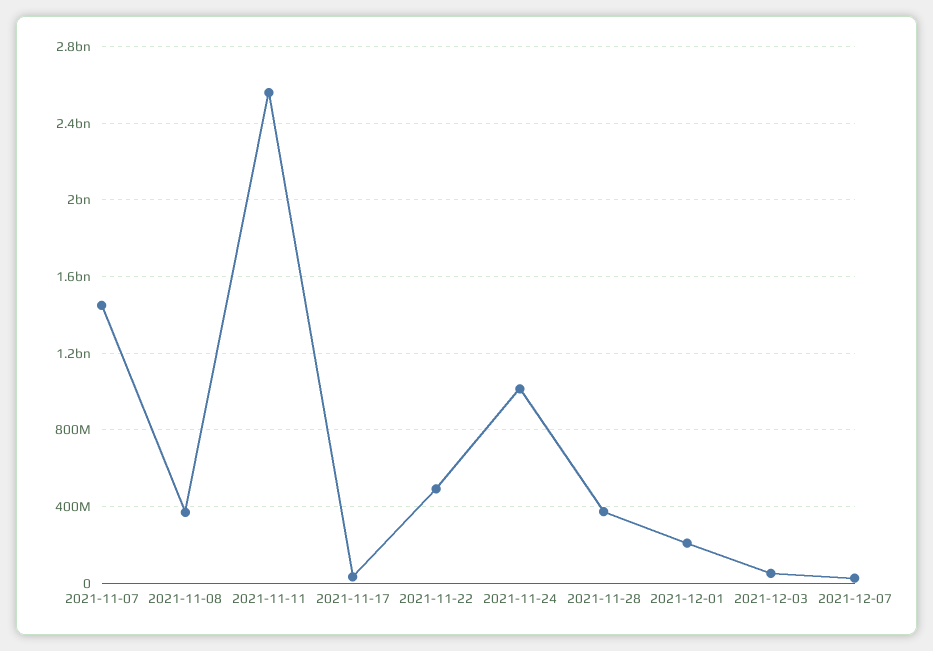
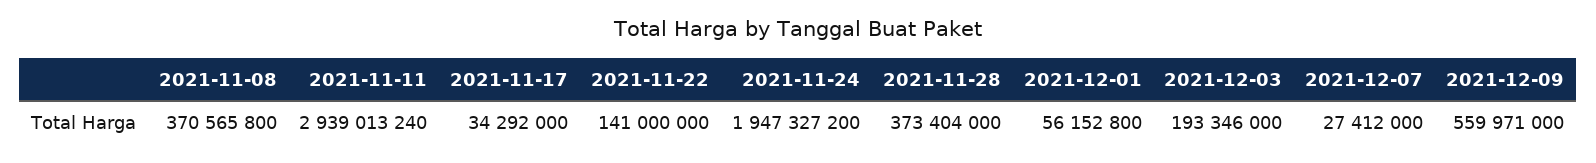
2021-11-07: 1450000000 -> none
2021-11-11: 2550000000 -> 2939013240
2021-11-22: 500000000 -> 141000000
2021-11-24: 1000000000 -> 1947327200
2021-12-01: 200000000 -> 56152800
2021-12-03: 50000000 -> 193346000
2021-12-09: none -> 559971000

